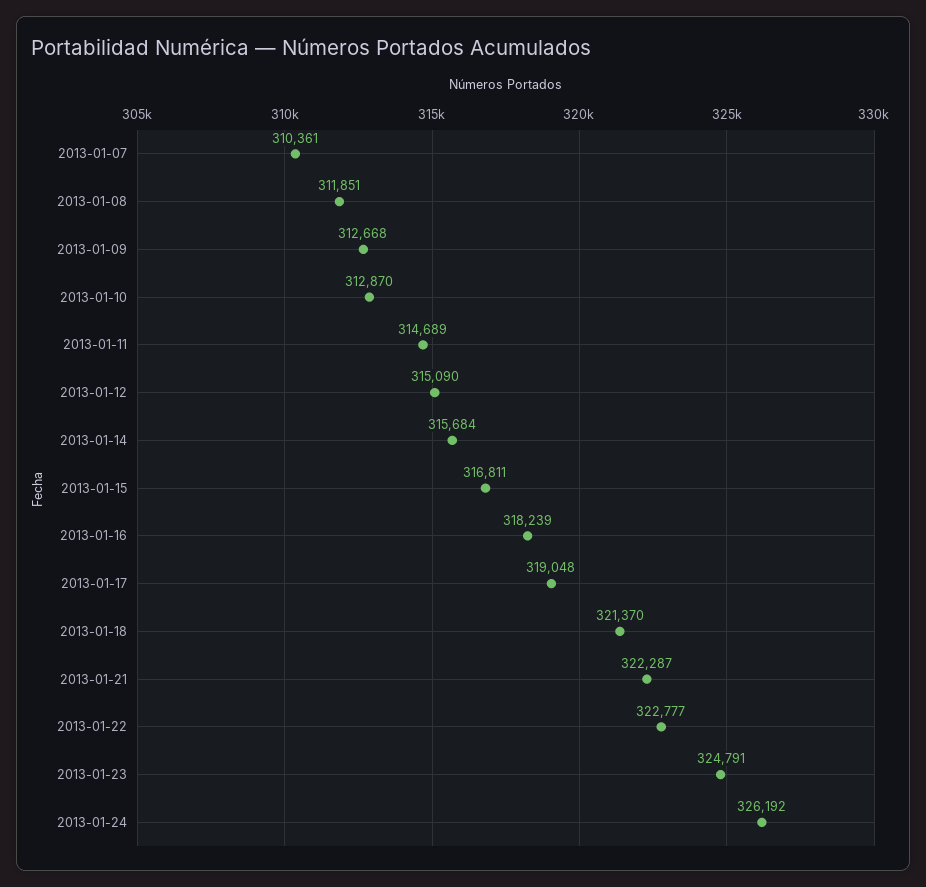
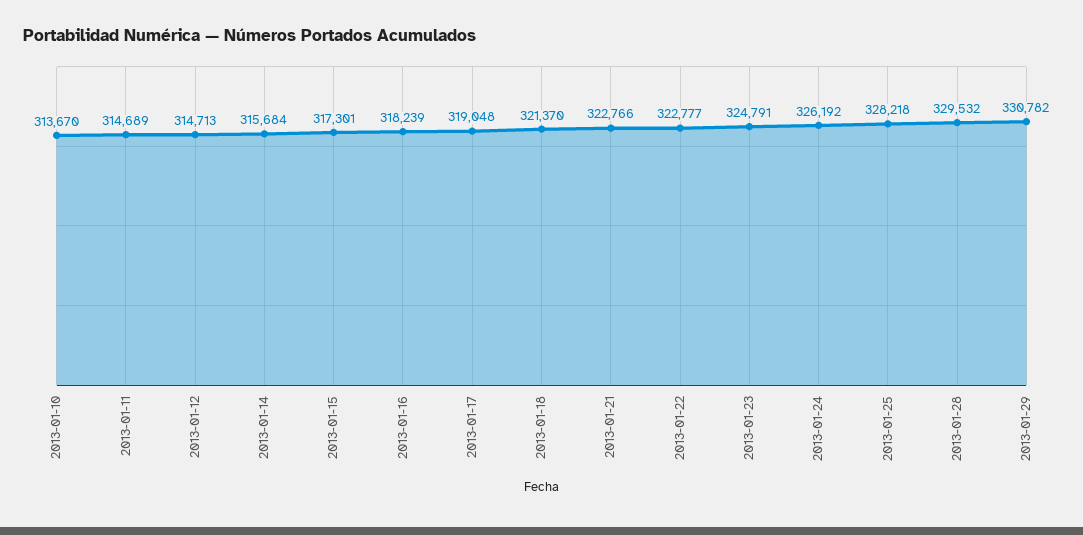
2013-01-07: 310361 -> none
2013-01-08: 311851 -> none
2013-01-09: 312668 -> none
2013-01-10: 312870 -> 313670
2013-01-12: 315090 -> 314713
2013-01-15: 316811 -> 317301
2013-01-21: 322287 -> 322766
2013-01-25: none -> 328218
2013-01-28: none -> 329532
2013-01-29: none -> 330782

